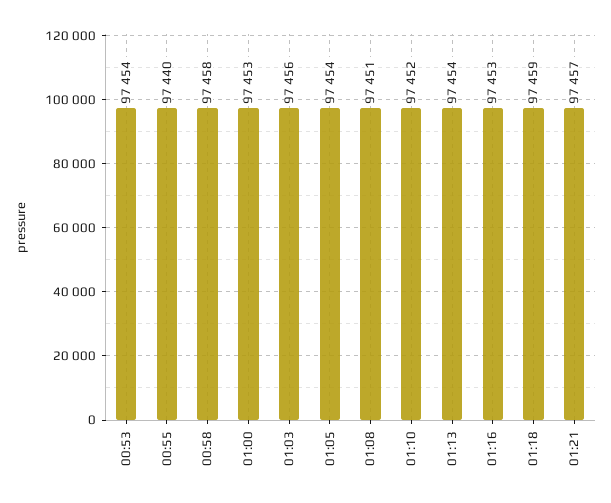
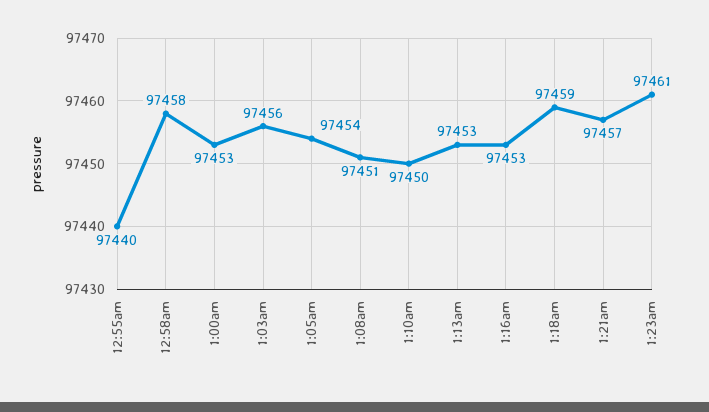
00:53: 97454 -> none
01:10: 97452 -> 97450
01:13: 97454 -> 97453
1:23am: none -> 97461

